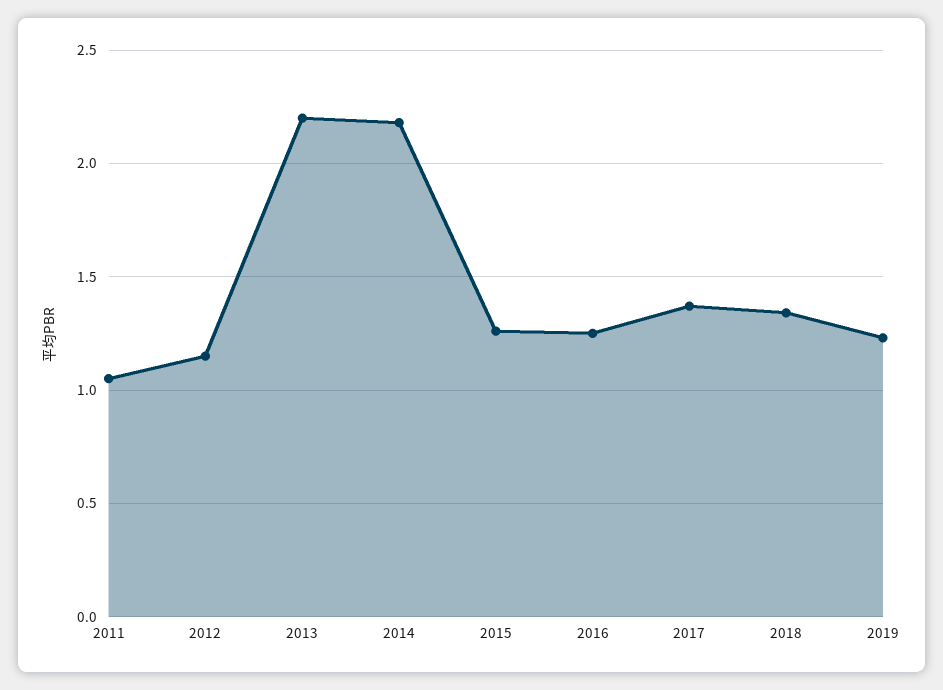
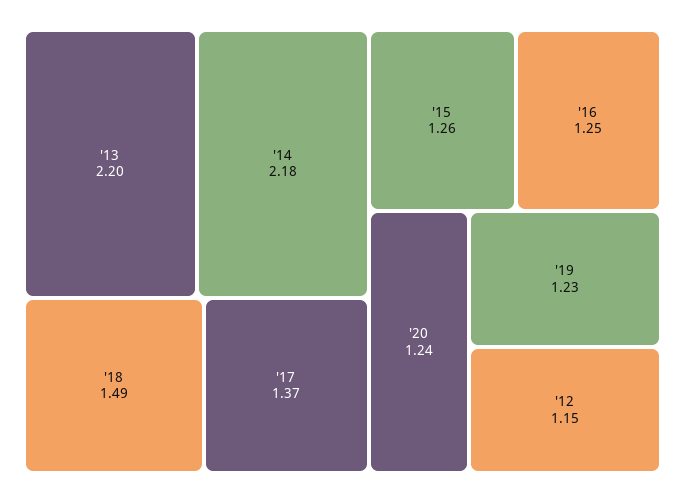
2011: 1.05 -> none
2018: 1.35 -> 1.49
'20: none -> 1.24

